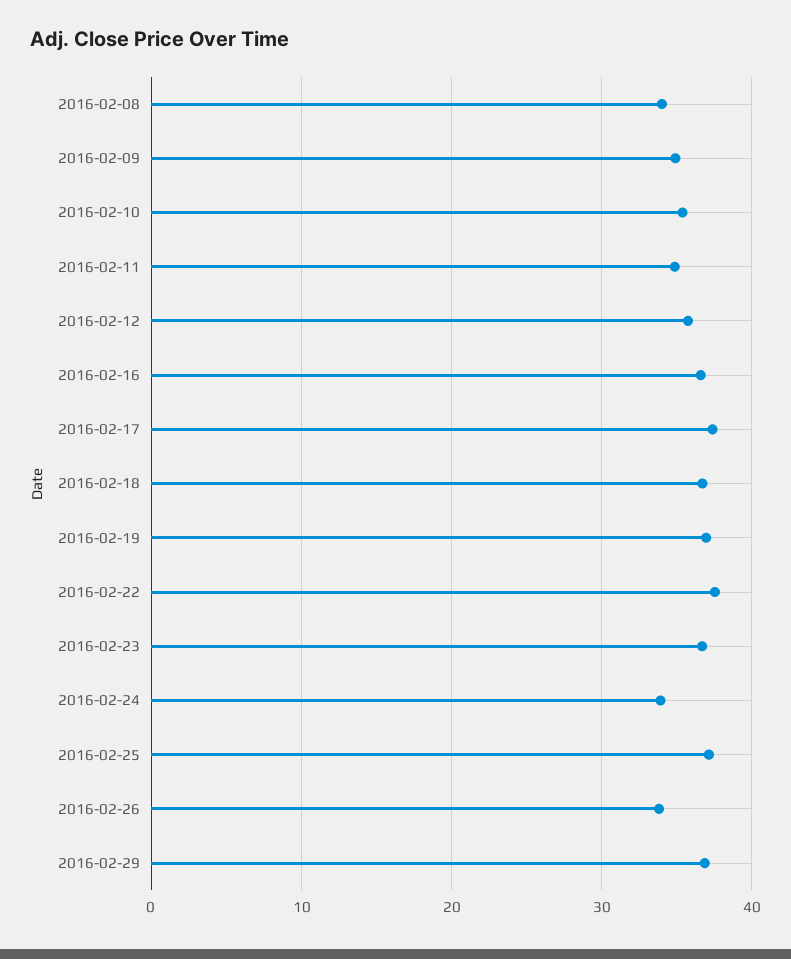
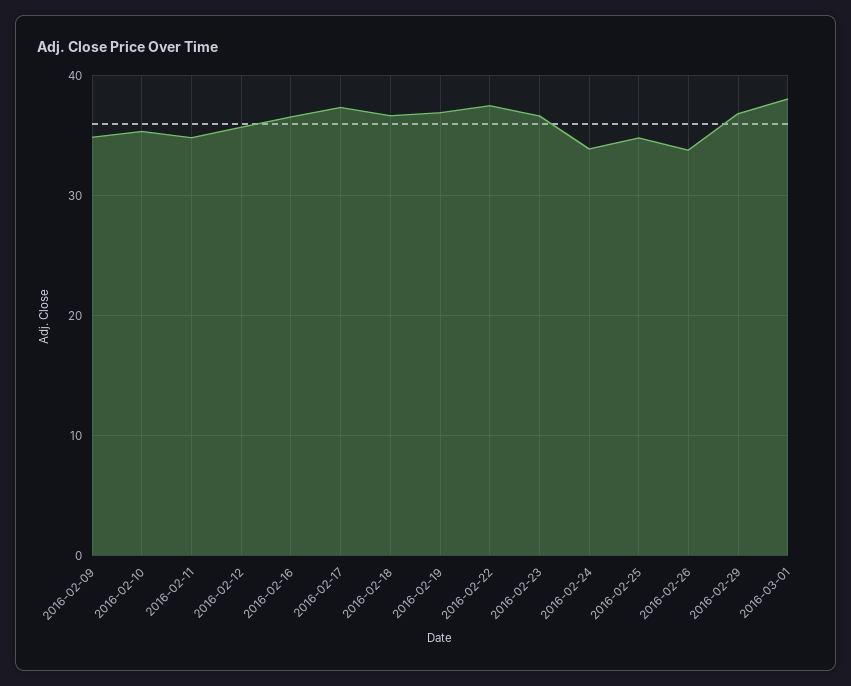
2016-02-08: 34 -> none
2016-02-25: 37 -> 35
2016-03-01: none -> 38

